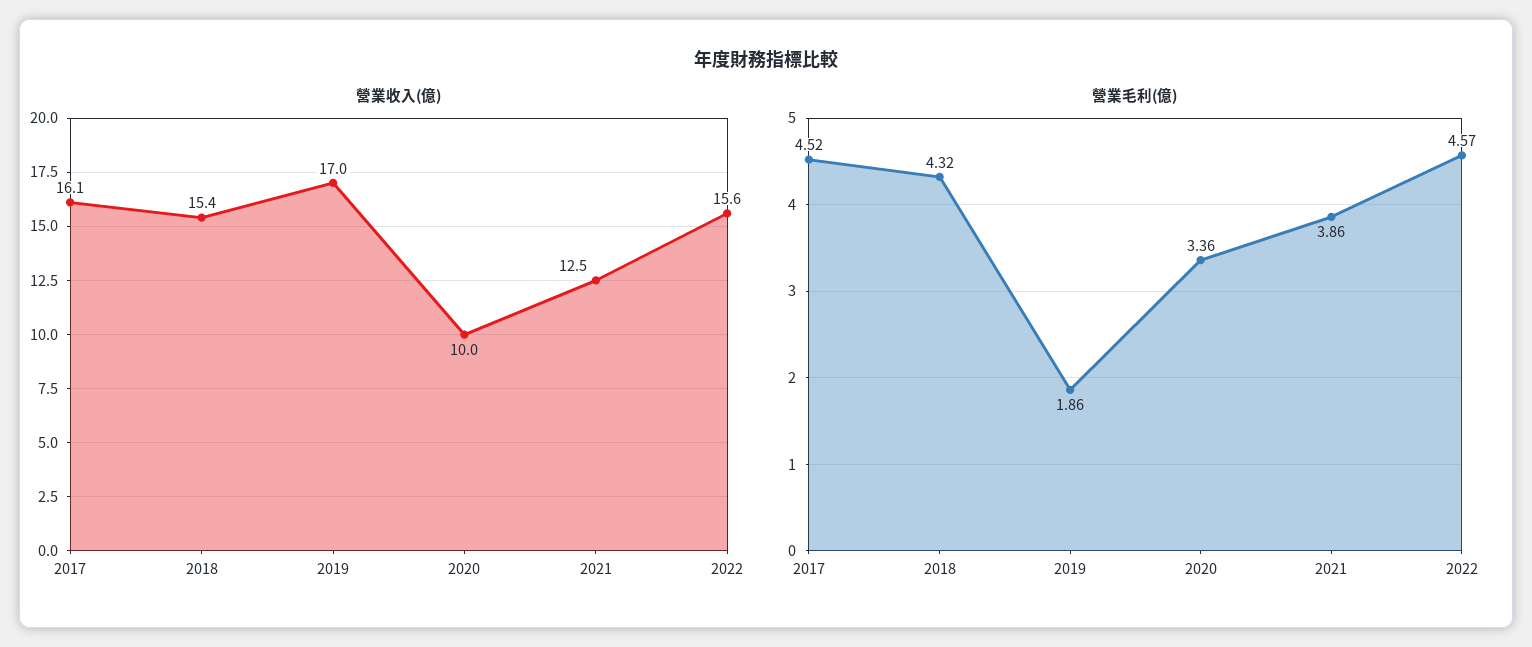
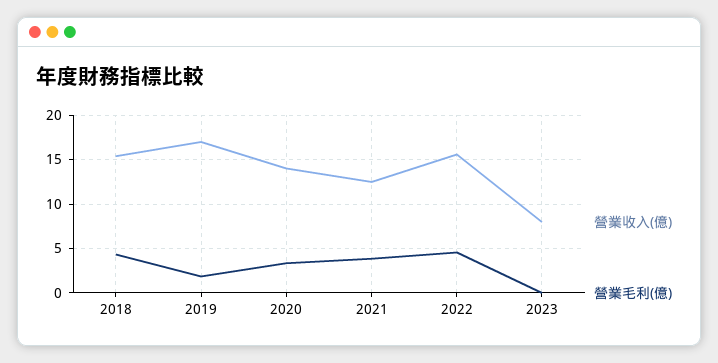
營業收入(億), 2017: 16.1 -> none
營業收入(億), 2020: 10 -> 14
營業毛利(億), 2017: 4.52 -> none
營業收入(億), 2023: none -> 8
營業毛利(億), 2023: none -> 0

